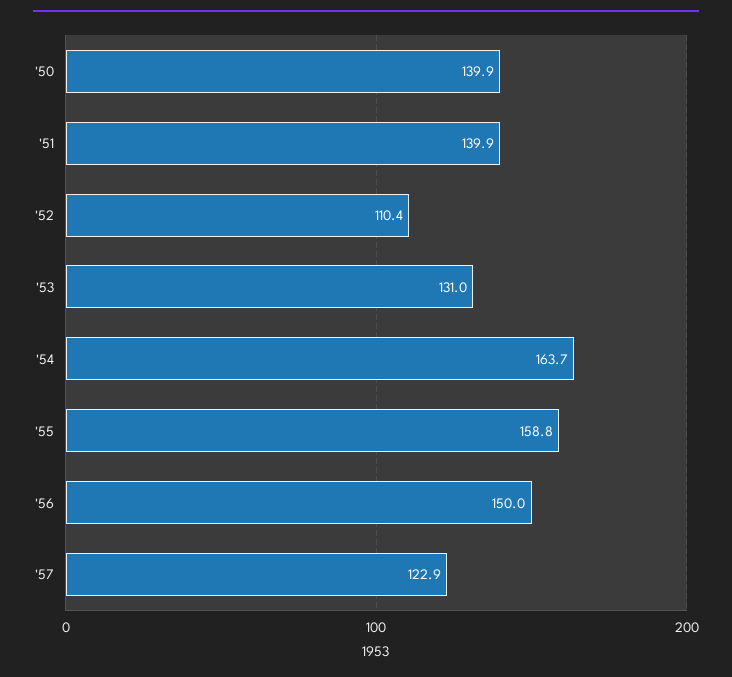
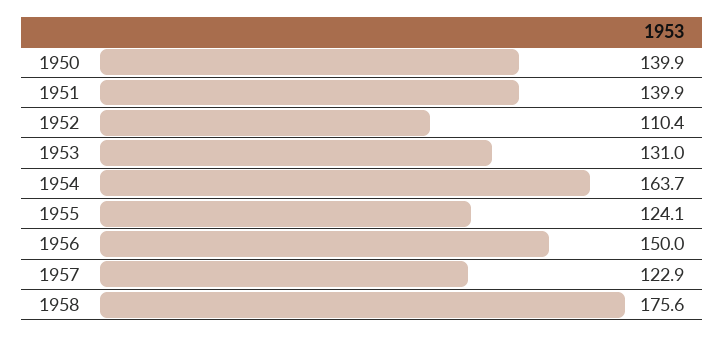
'55: 158.8 -> 124.1
1958: none -> 175.6

